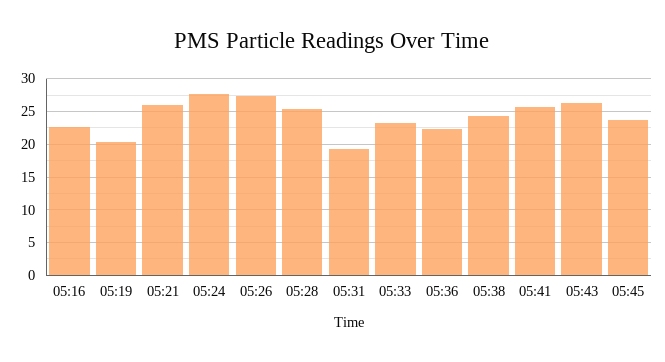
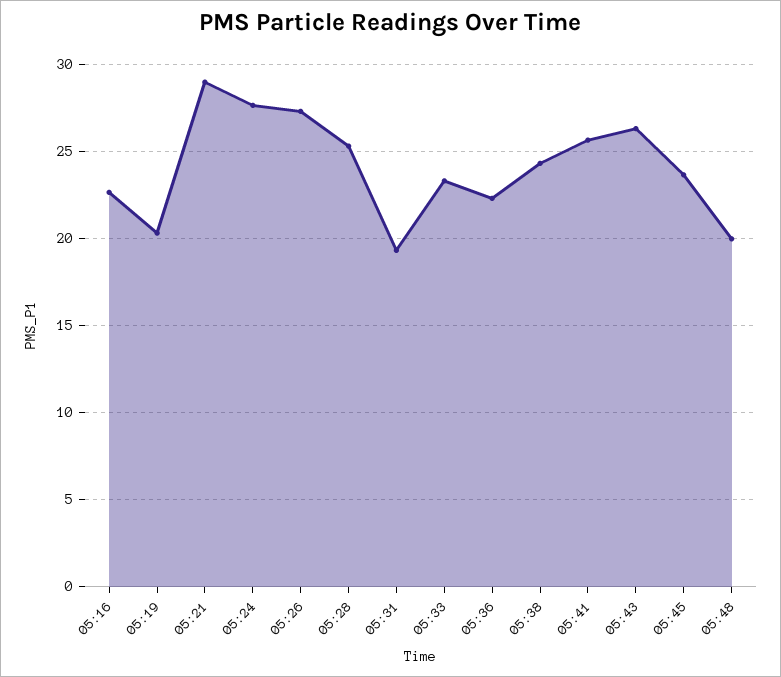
05:21: 26 -> 29
05:48: none -> 20

